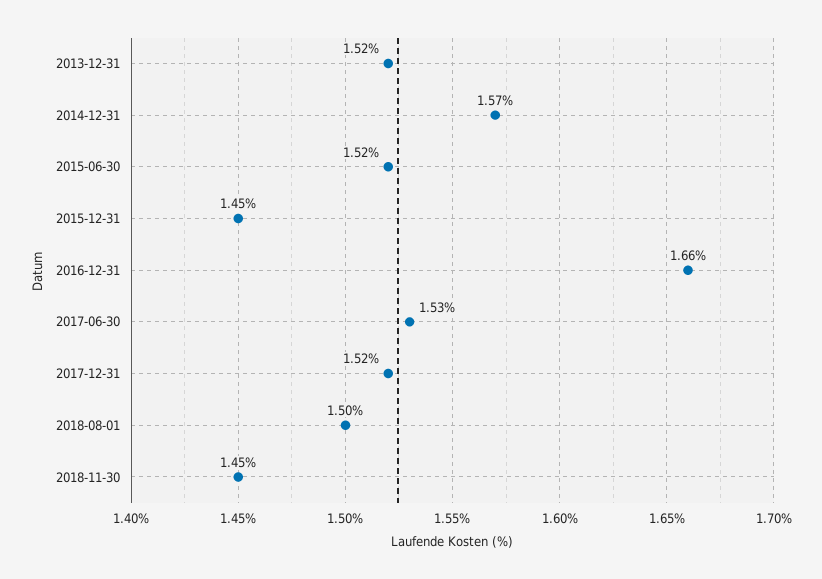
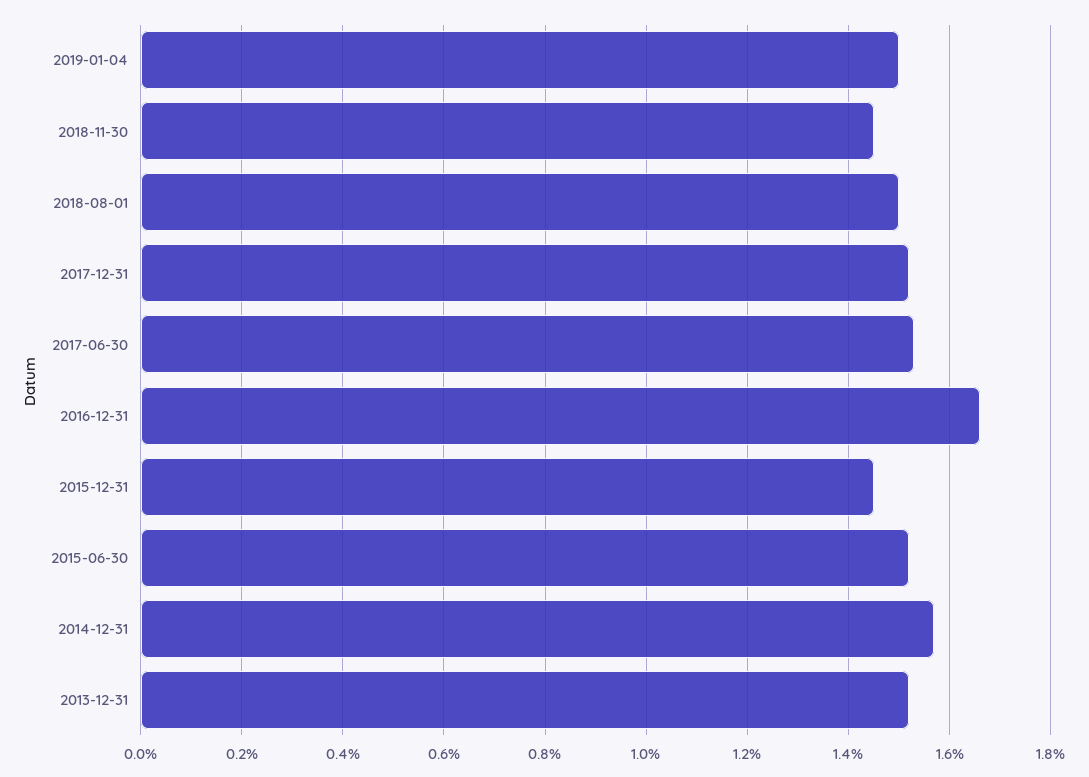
2019-01-04: none -> 1.5

